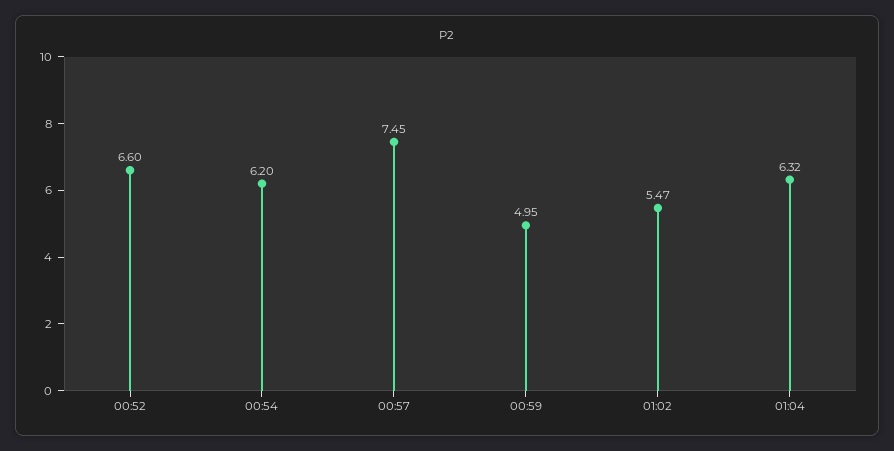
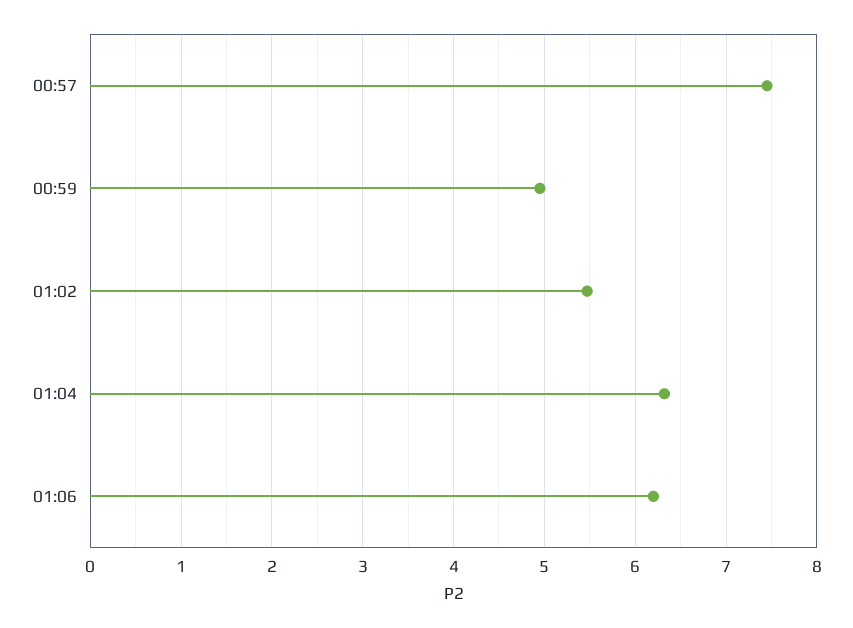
00:52: 6.6 -> none
00:54: 6.2 -> none
01:06: none -> 6.2

